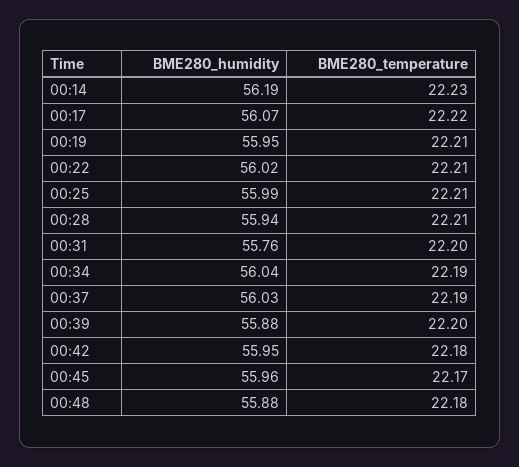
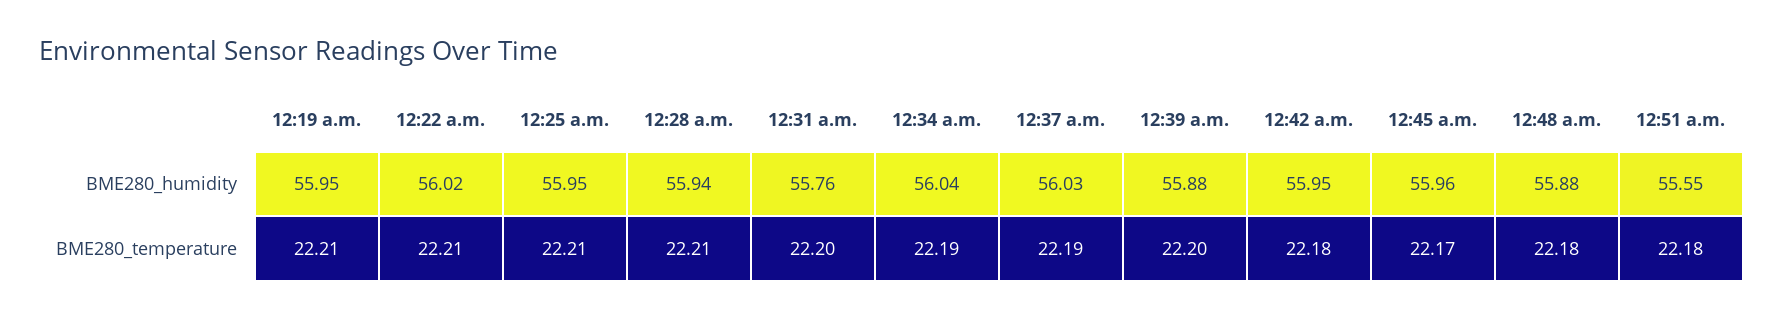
BME280_humidity, 00:14: 56.19 -> none
BME280_temperature, 00:14: 22.23 -> none
BME280_humidity, 00:17: 56.07 -> none
BME280_temperature, 00:17: 22.22 -> none
BME280_humidity, 00:25: 55.99 -> 55.95
BME280_humidity, 12:51 a.m.: none -> 55.55
BME280_temperature, 12:51 a.m.: none -> 22.18

